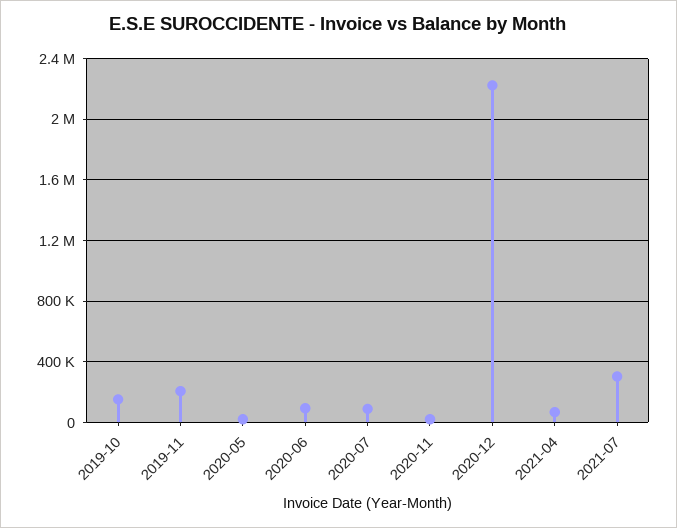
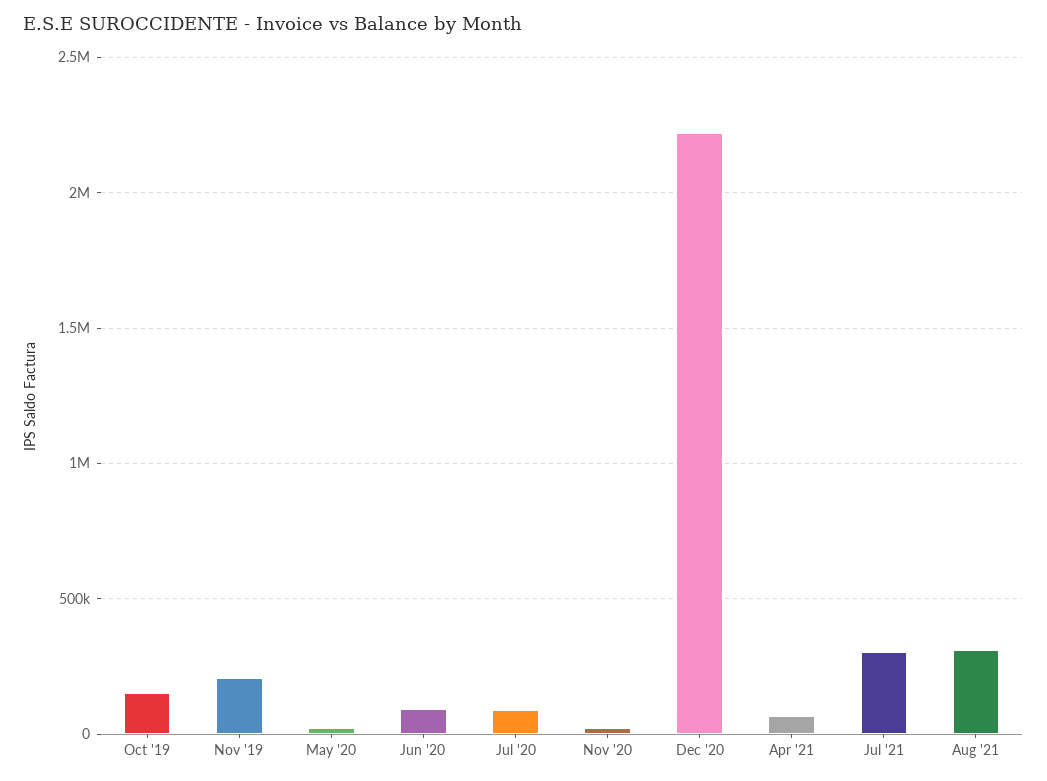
Aug '21: none -> 300000

